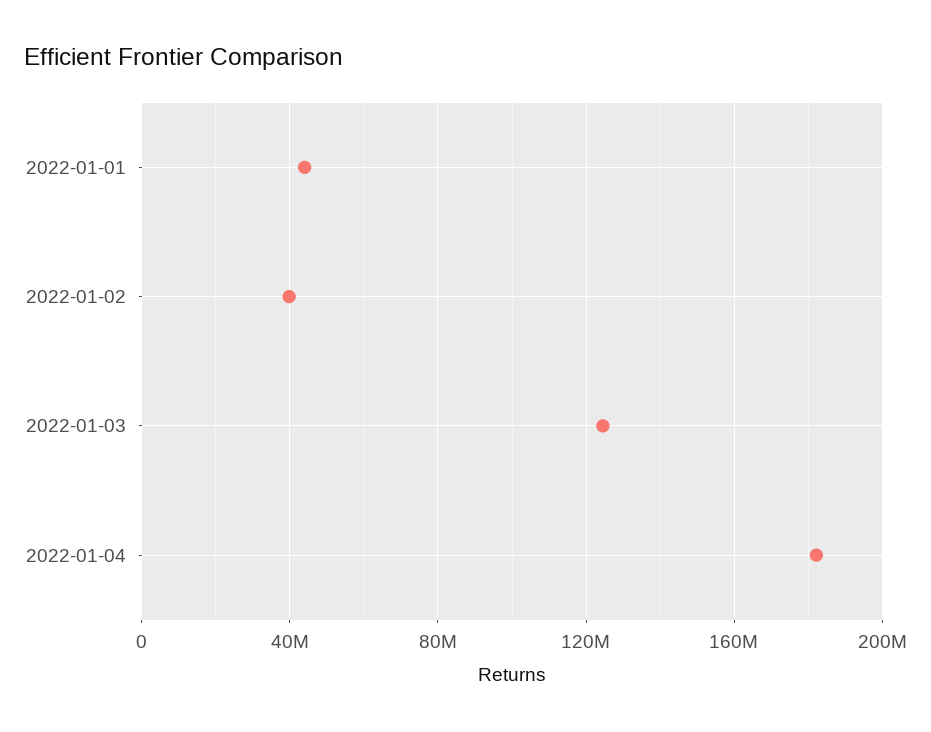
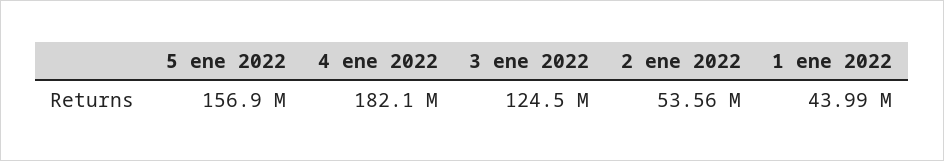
2022-01-02: 40000000 -> 53560000
5 ene 2022: none -> 156900000

